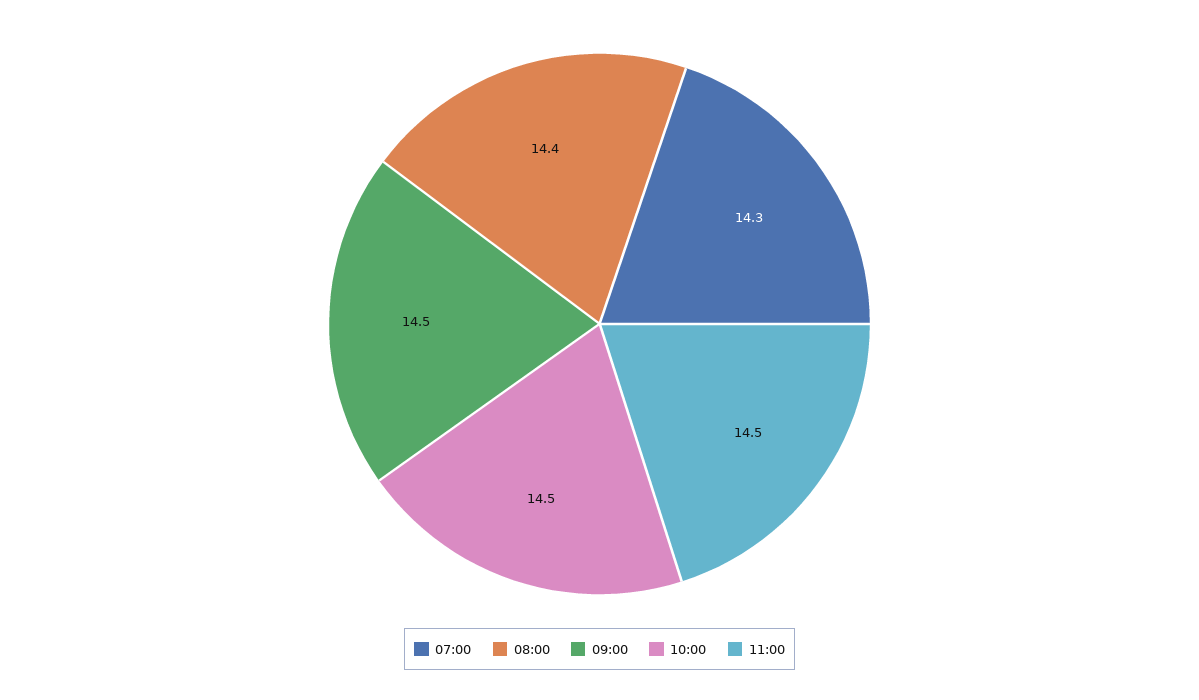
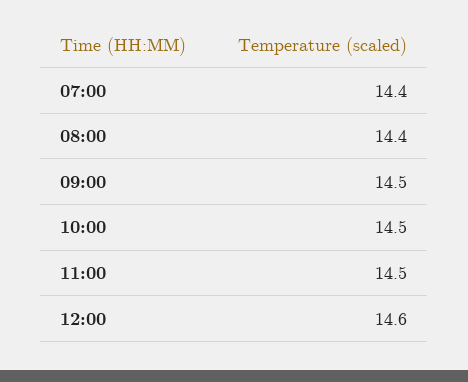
07:00: 14.3 -> 14.4
12:00: none -> 14.6

